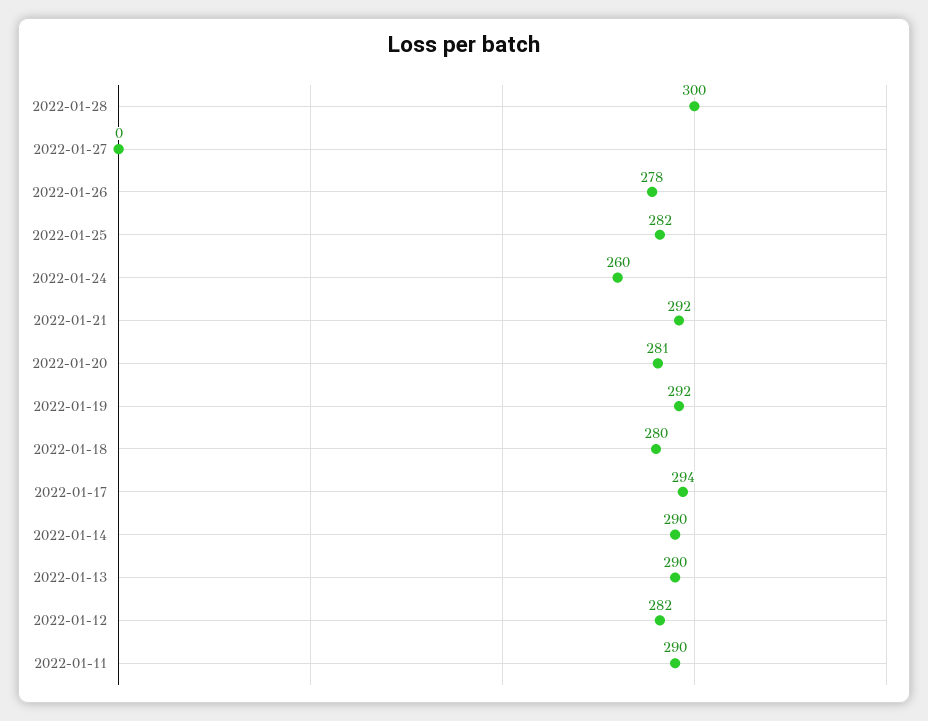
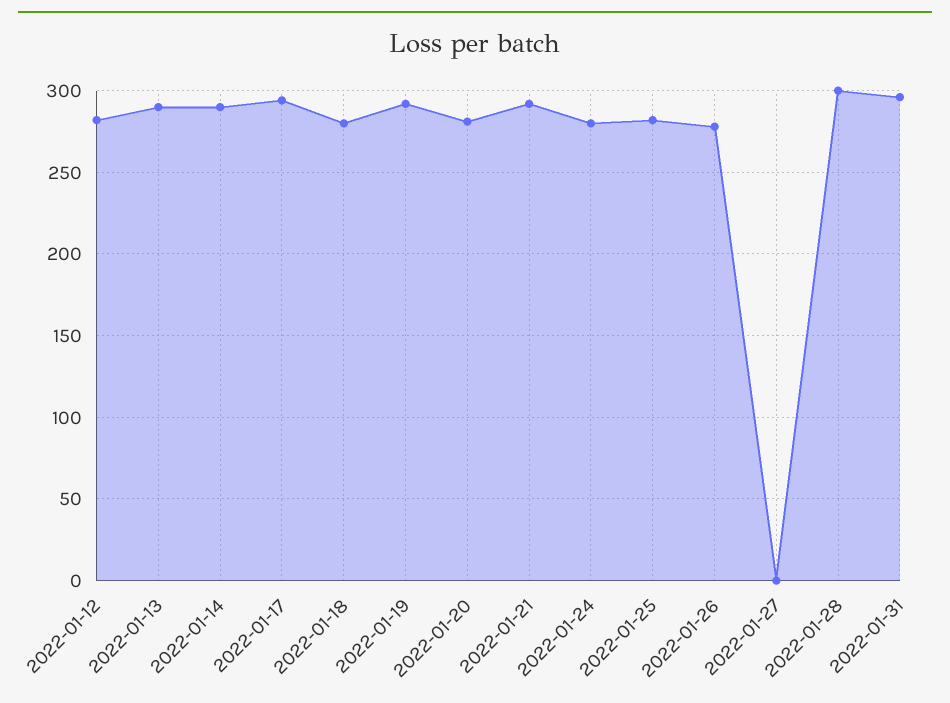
2022-01-24: 260 -> 280
2022-01-11: 290 -> none
2022-01-31: none -> 295

